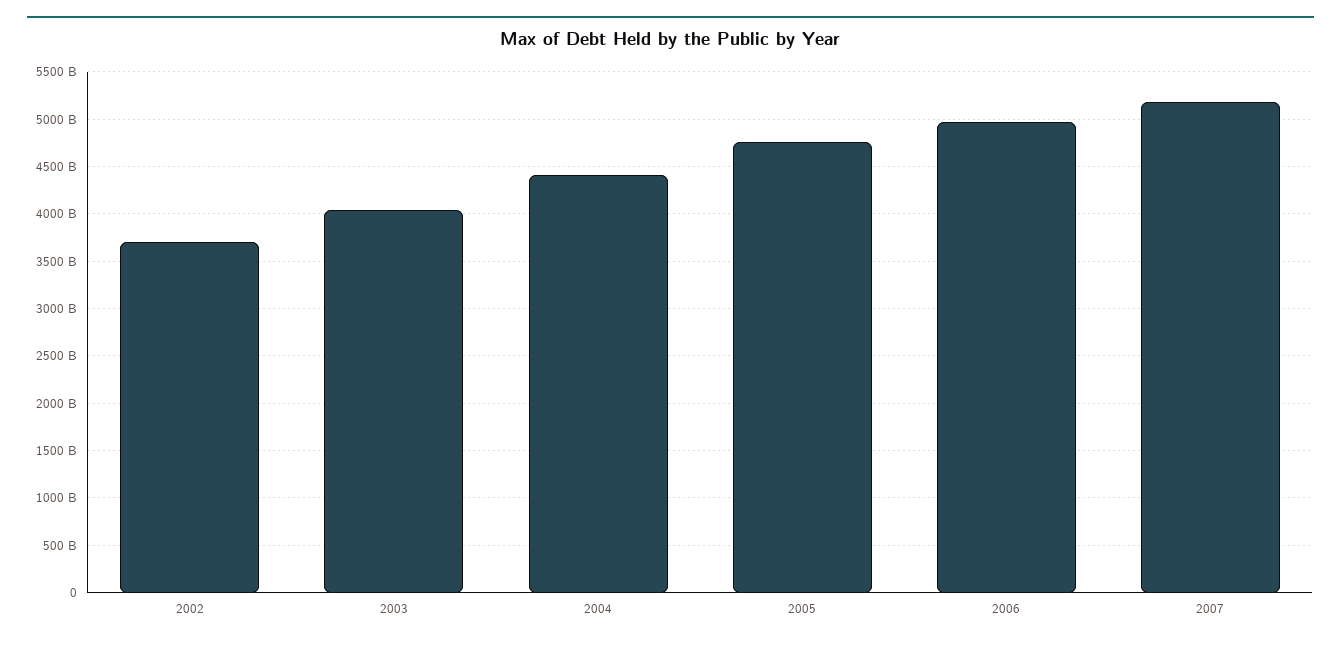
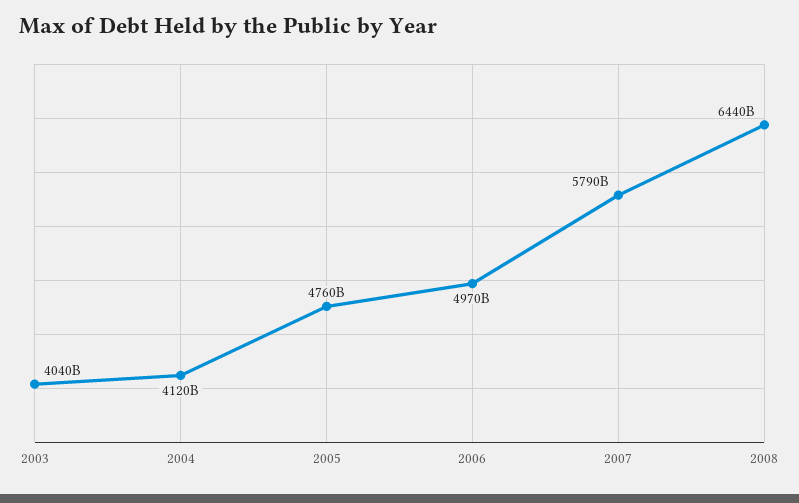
2002: 3700000000000 -> none
2004: 4400000000000 -> 4120000000000
2007: 5200000000000 -> 5790000000000
2008: none -> 6440000000000

